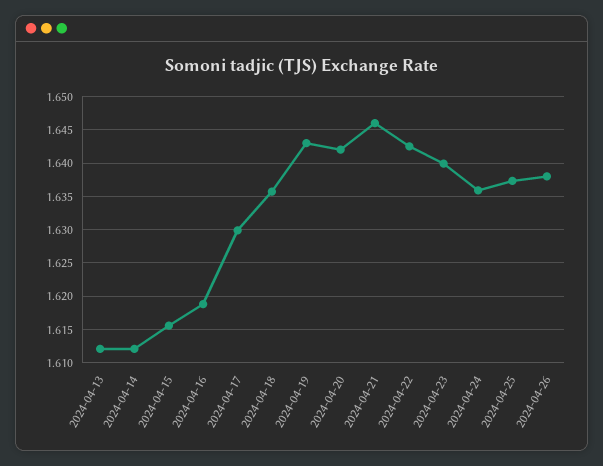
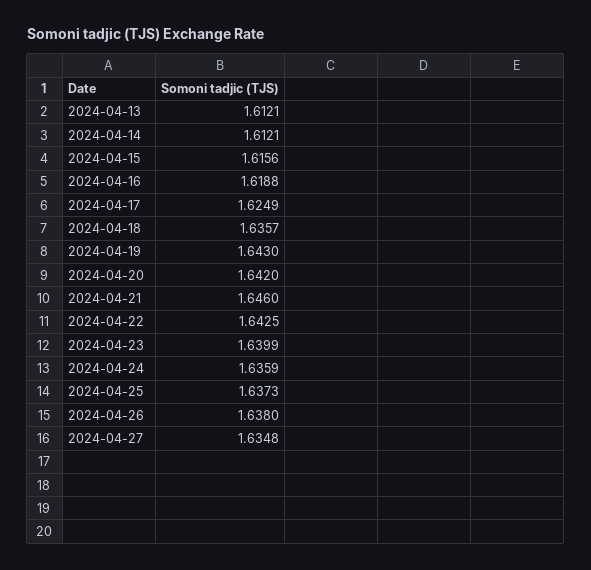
2024-04-17: 1.63 -> 1.6249
2024-04-27: none -> 1.6348

